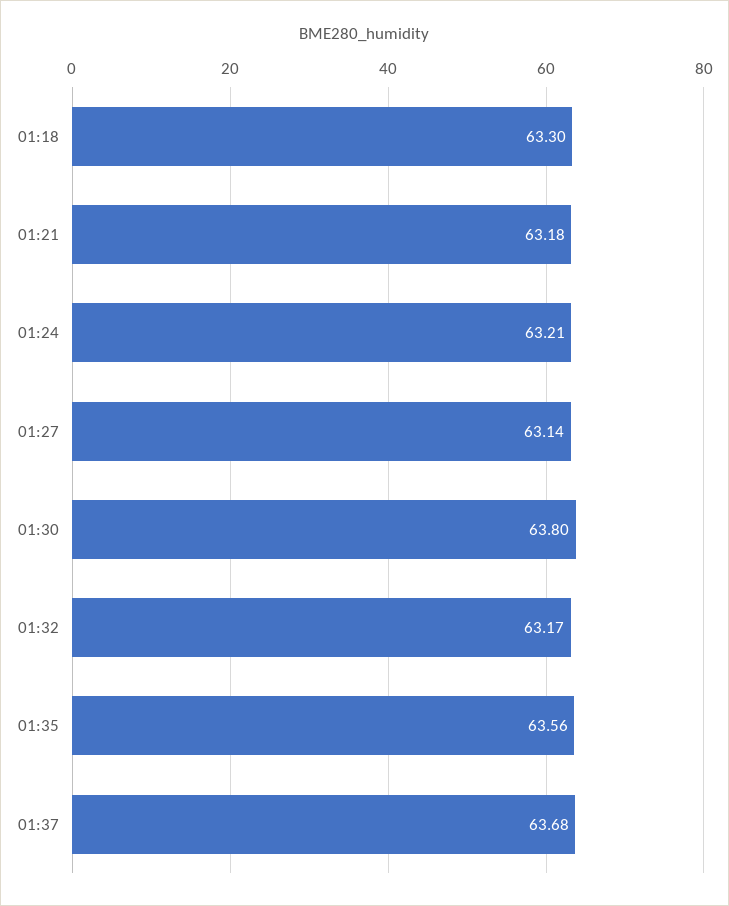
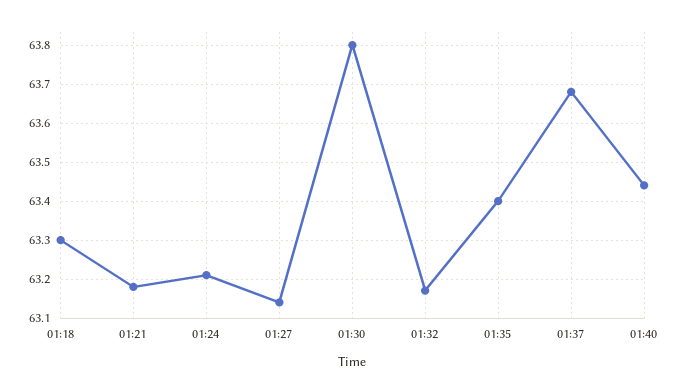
01:35: 63.56 -> 63.4
01:40: none -> 63.45

